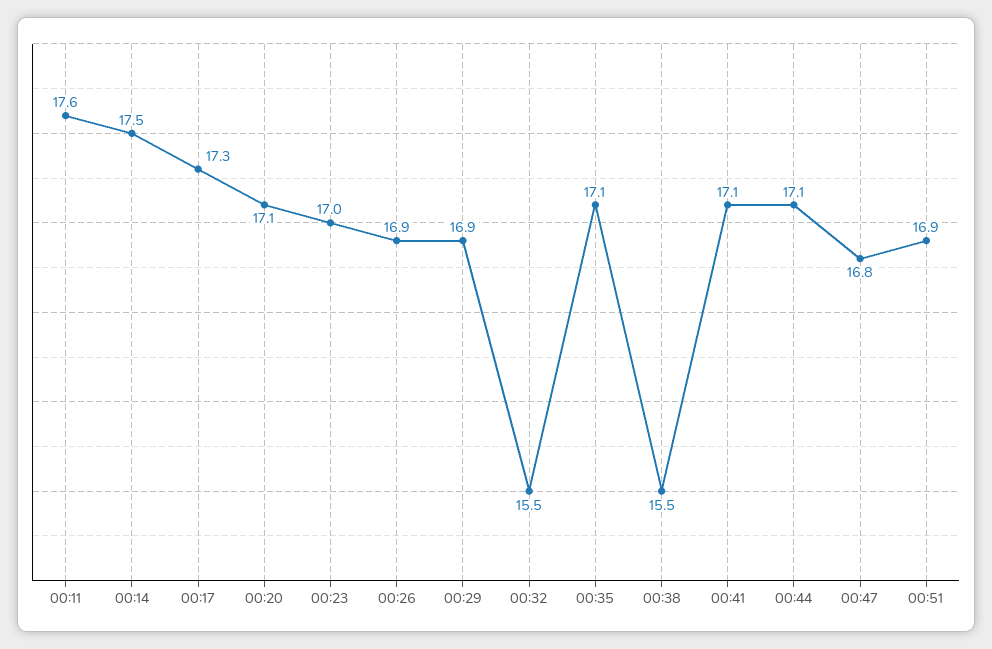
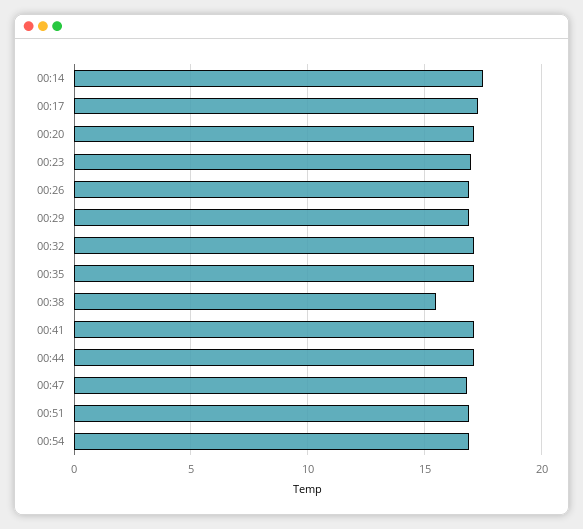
00:11: 17.6 -> none
00:32: 15.5 -> 17
00:54: none -> 17

